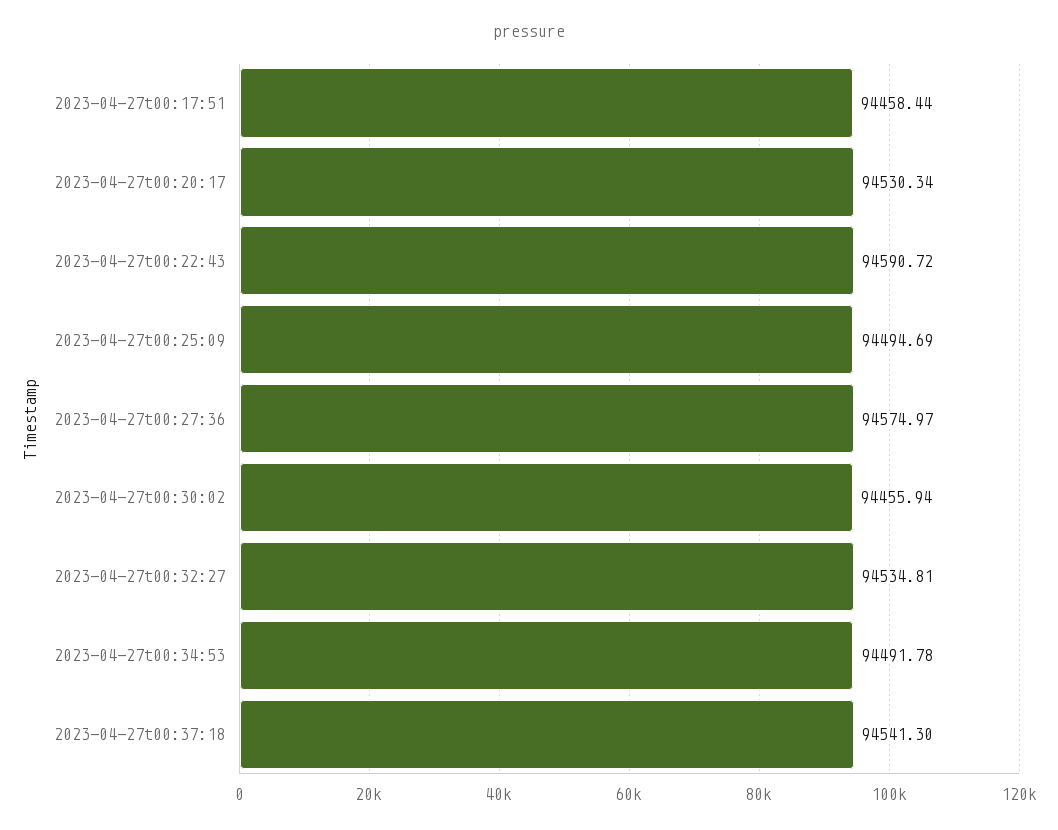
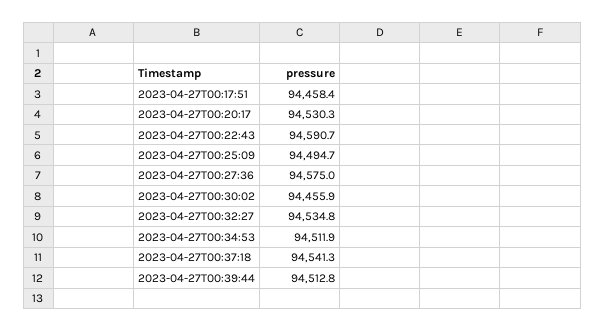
2023-04-27t00:34:53: 94491.78 -> 94511.9
2023-04-27T00:39:44: none -> 94512.8

